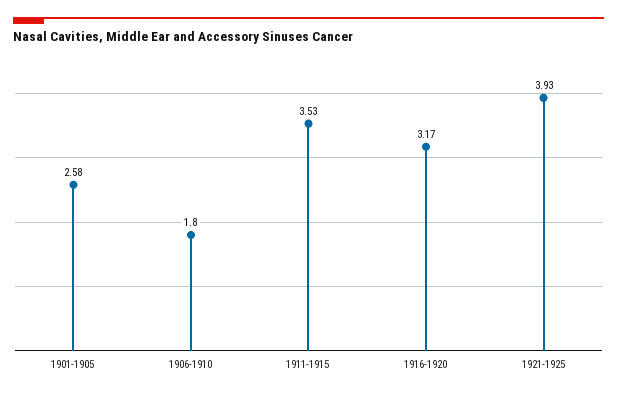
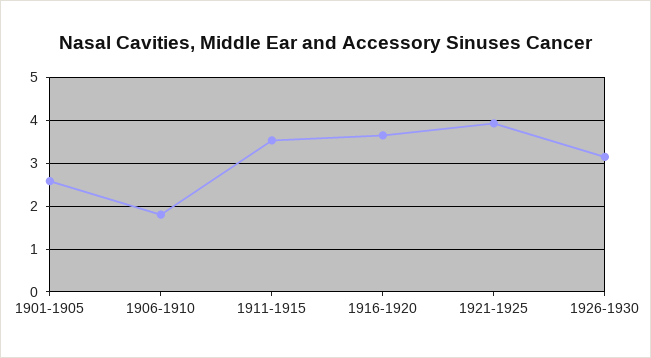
1916-1920: 3.17 -> 3.6
1926-1930: none -> 3.2

